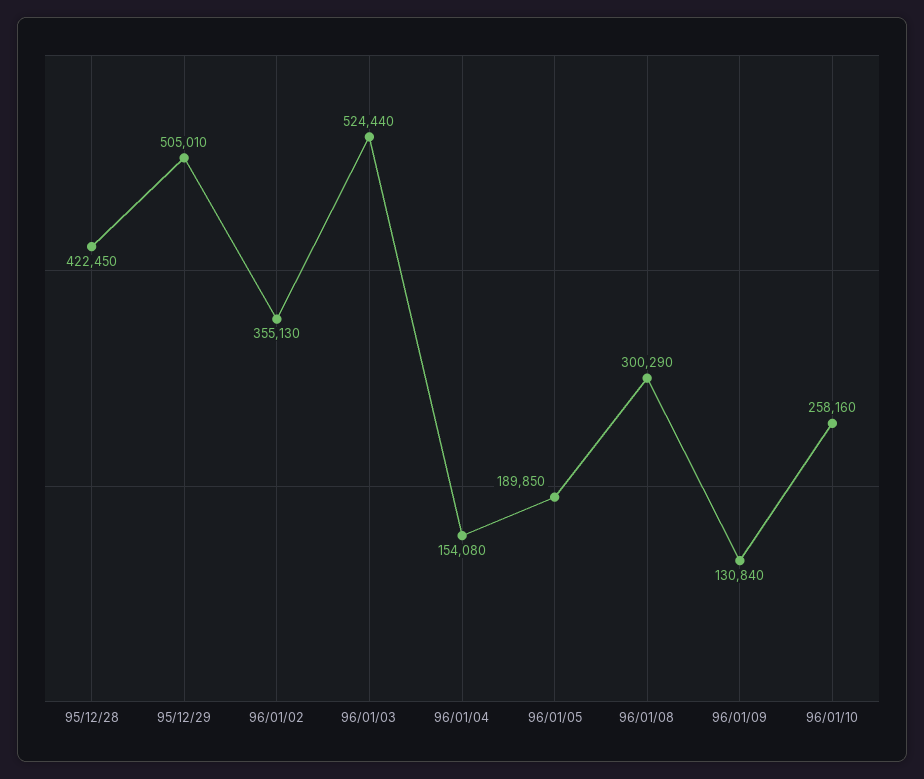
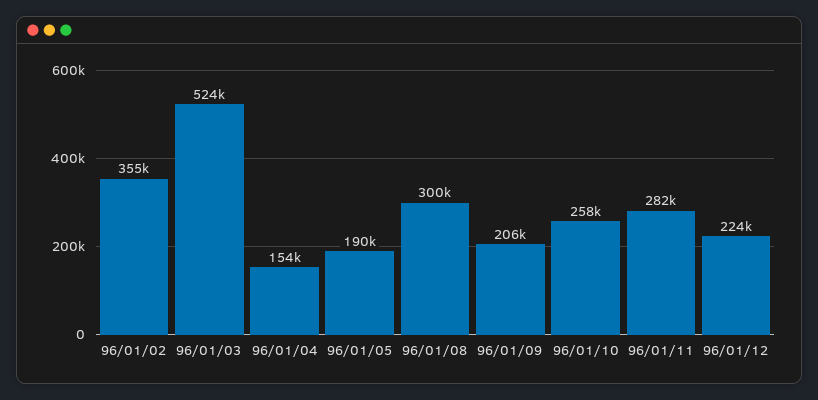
95/12/28: 422450 -> none
95/12/29: 505010 -> none
96/01/09: 130840 -> 206000
96/01/11: none -> 282000
96/01/12: none -> 224000

